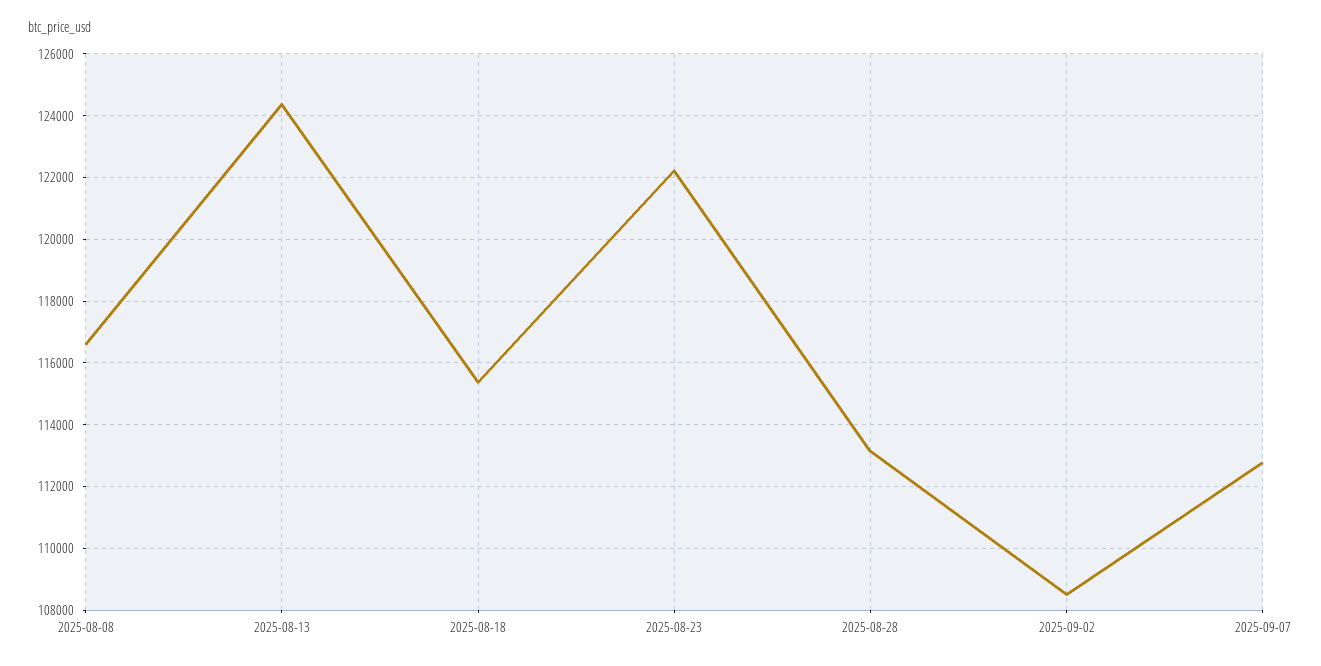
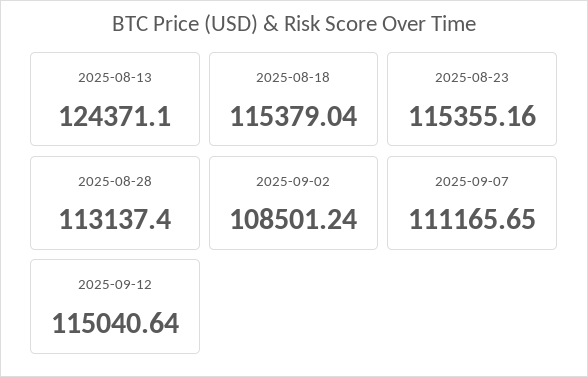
2025-08-08: 116600 -> none
2025-08-23: 122200 -> 115355.16
2025-09-07: 112800 -> 111165.65
2025-09-12: none -> 115040.64

